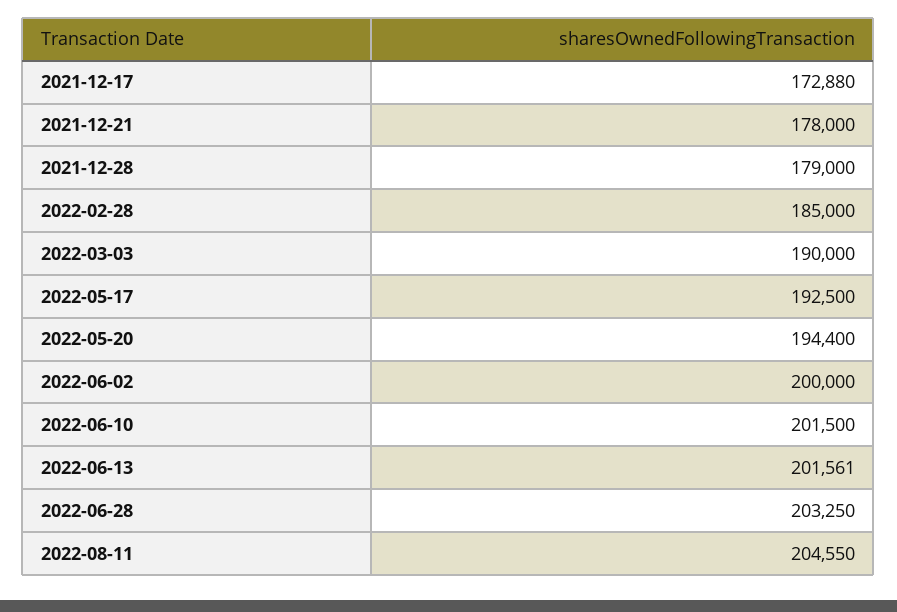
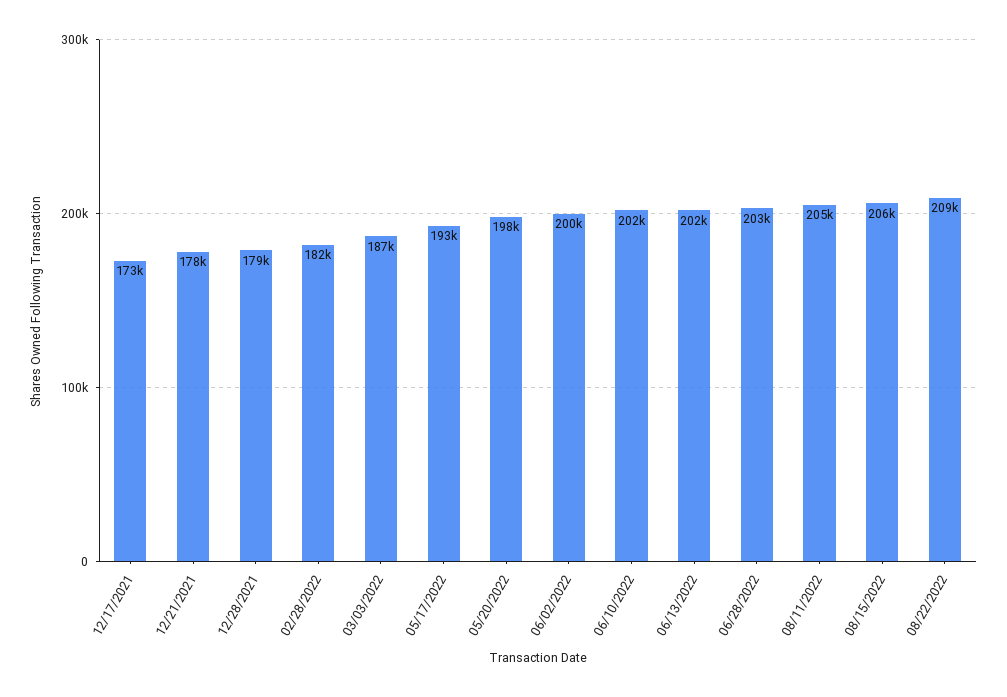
2022-02-28: 185000 -> 182000
2022-03-03: 190000 -> 187000
2022-05-20: 194400 -> 198000
08/15/2022: none -> 206000
08/22/2022: none -> 209000

